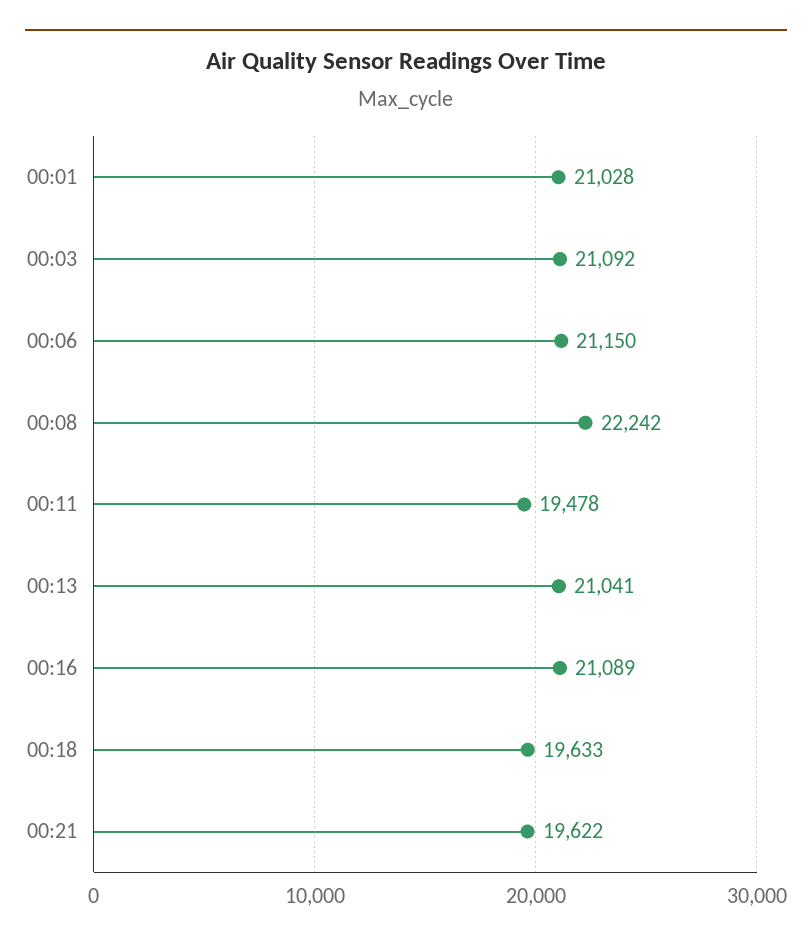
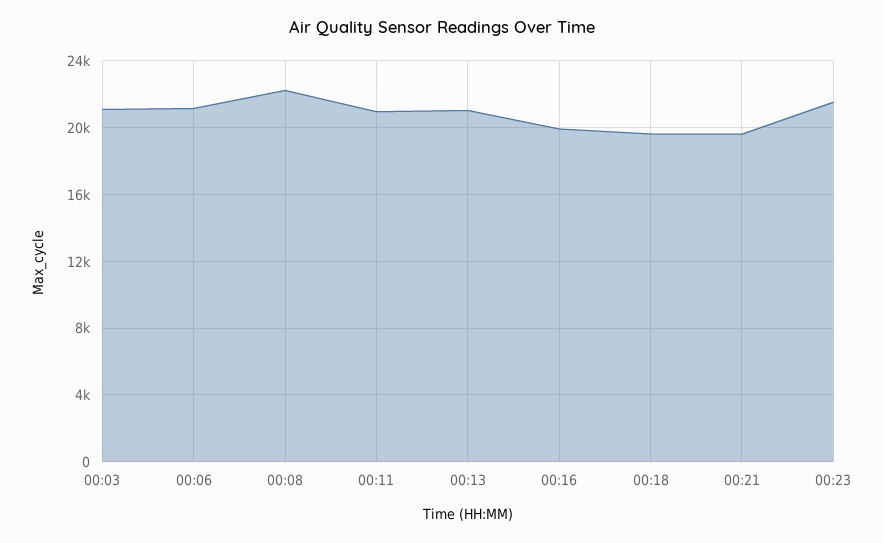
00:01: 21028 -> none
00:11: 19478 -> 21000
00:16: 21089 -> 20000
00:23: none -> 21500

